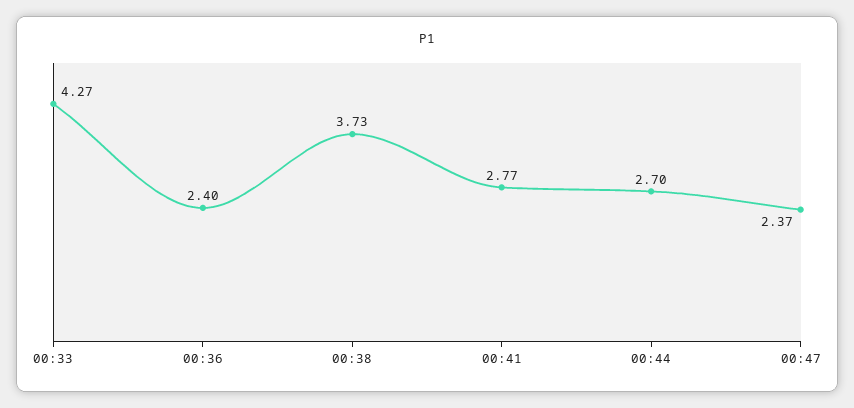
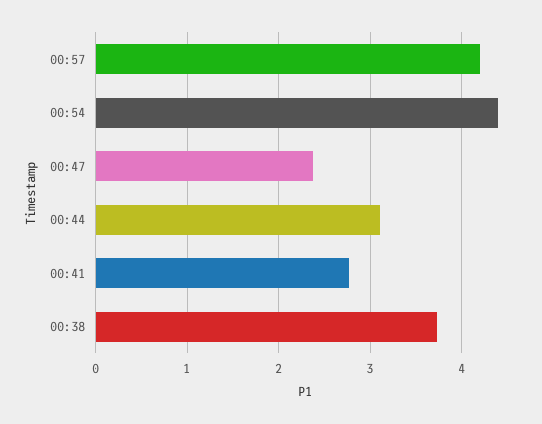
00:33: 4.27 -> none
00:36: 2.4 -> none
00:44: 2.7 -> 3.1
00:57: none -> 4.2
00:54: none -> 4.4

